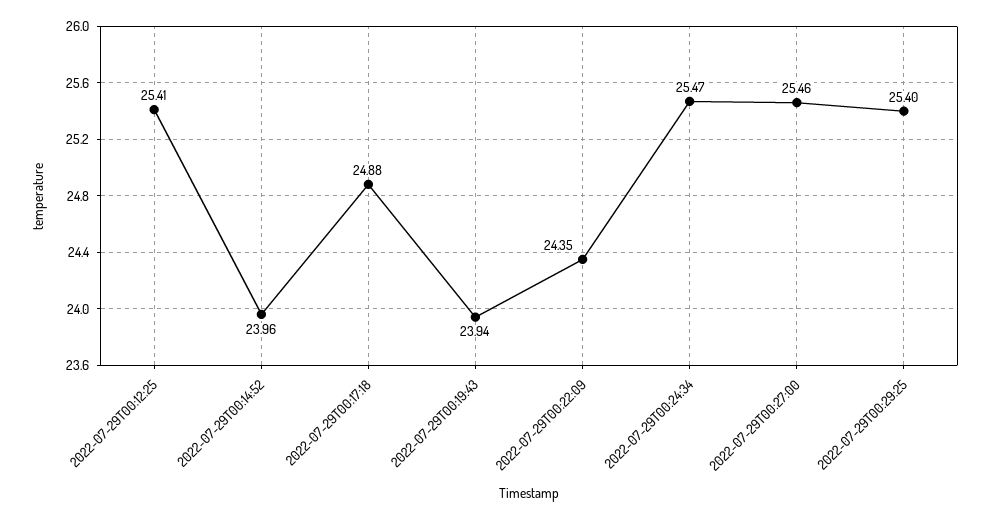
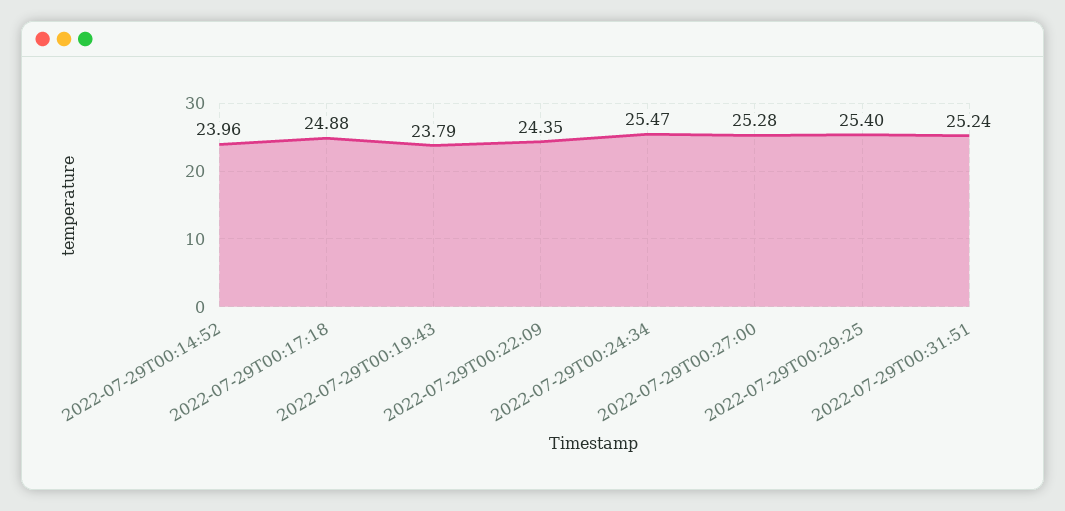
2022-07-29T00:12:25: 25.41 -> none
2022-07-29T00:19:43: 23.94 -> 23.79
2022-07-29T00:27:00: 25.46 -> 25.28
2022-07-29T00:31:51: none -> 25.24

